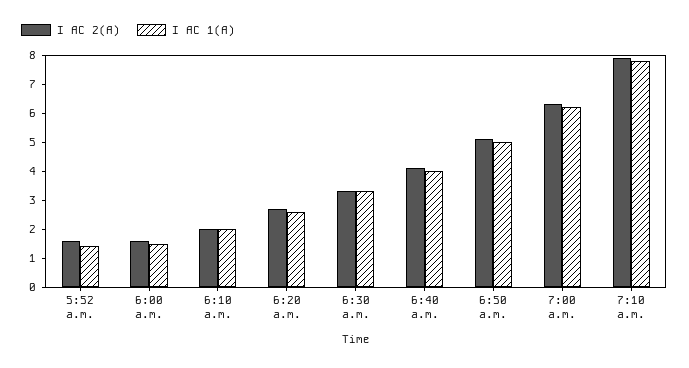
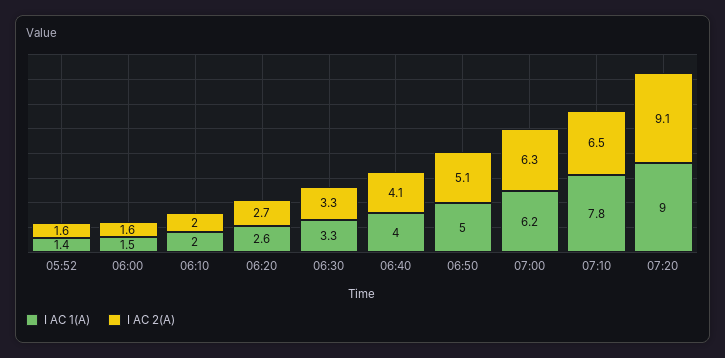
I AC 2(A), 7:10 a.m.: 8 -> 6.5
I AC 1(A), 07:20: none -> 9
I AC 2(A), 07:20: none -> 9.1

